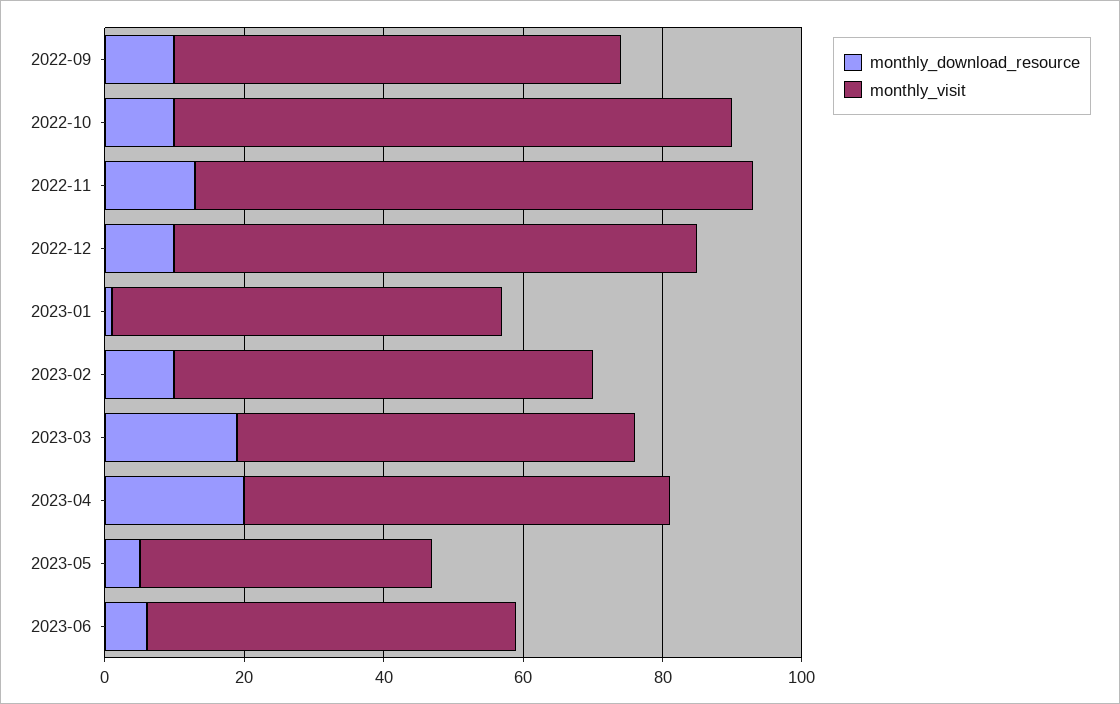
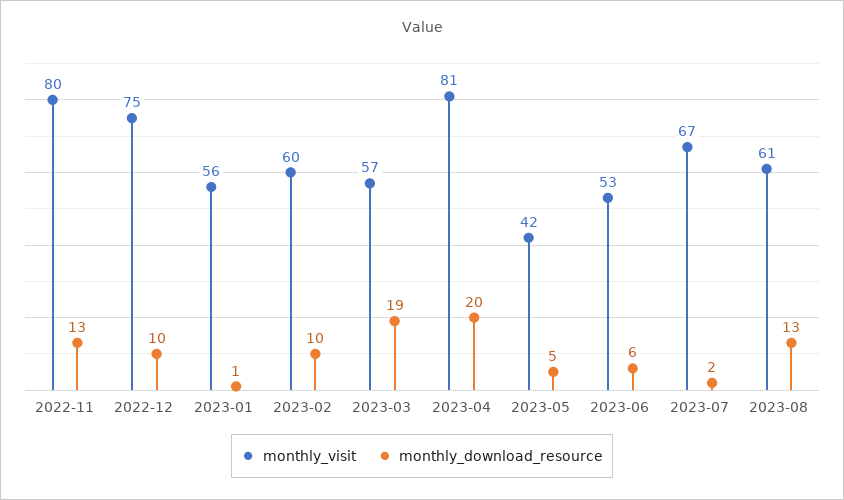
monthly_download_resource, 2022-09: 10 -> none
monthly_visit, 2022-09: 65 -> none
monthly_download_resource, 2022-10: 10 -> none
monthly_visit, 2022-10: 80 -> none
monthly_visit, 2023-04: 60 -> 81
monthly_visit, 2023-07: none -> 67
monthly_download_resource, 2023-07: none -> 2
monthly_visit, 2023-08: none -> 61
monthly_download_resource, 2023-08: none -> 13

